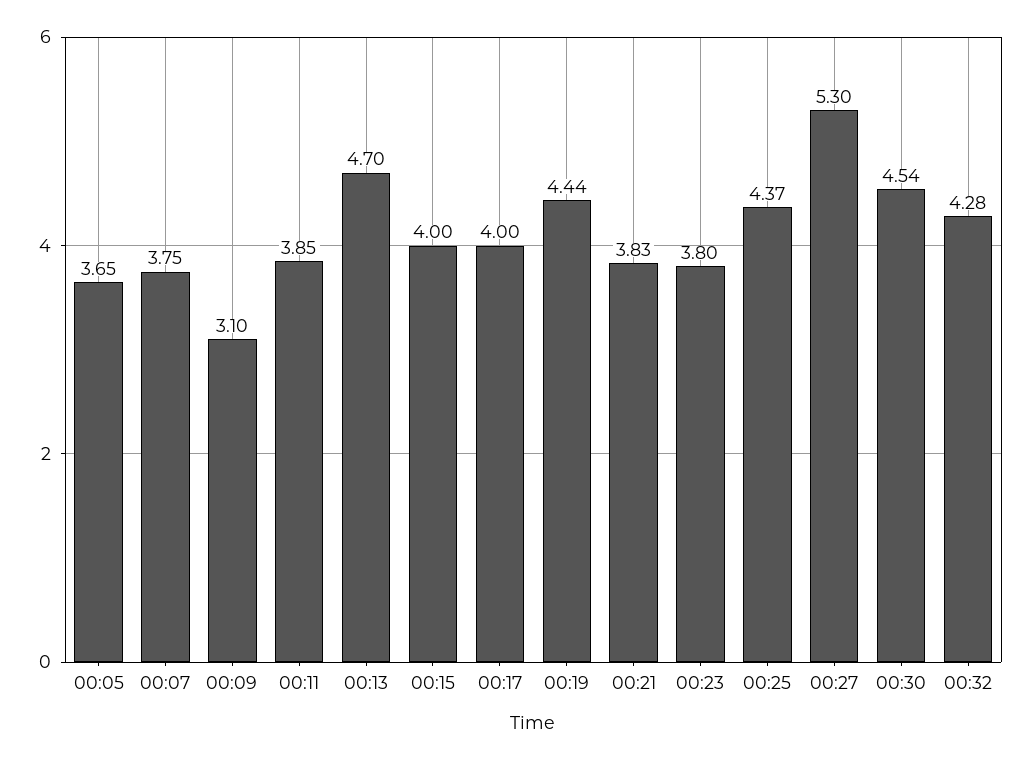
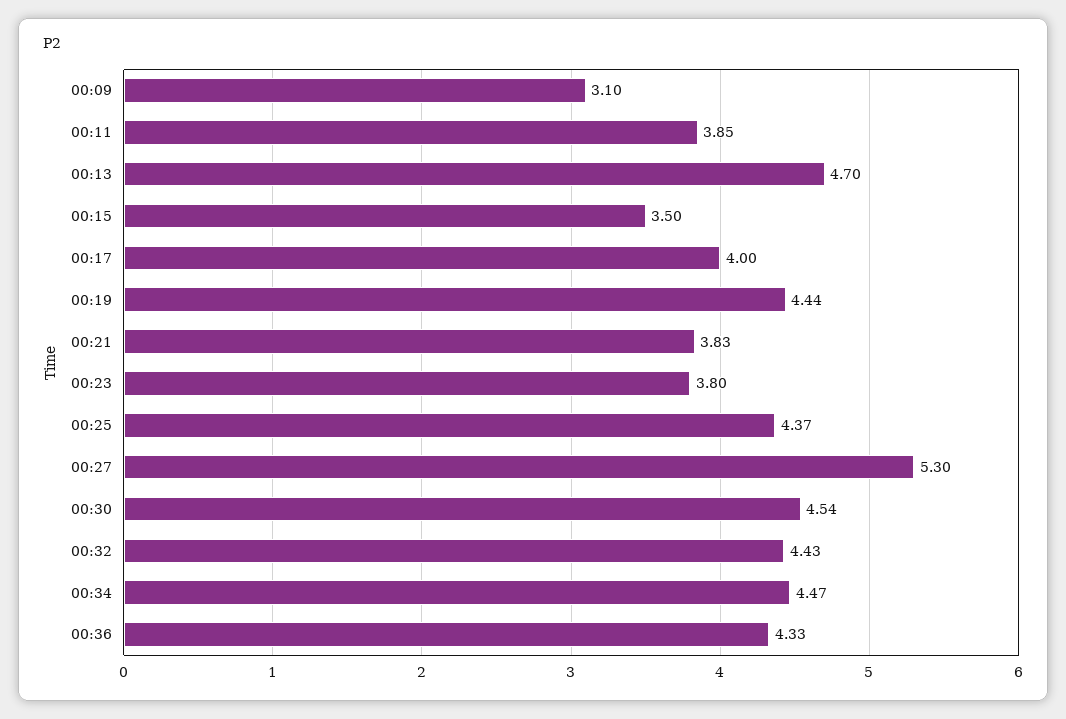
00:05: 3.65 -> none
00:07: 3.75 -> none
00:15: 4 -> 3.5
00:32: 4.28 -> 4.43
00:34: none -> 4.47
00:36: none -> 4.33

